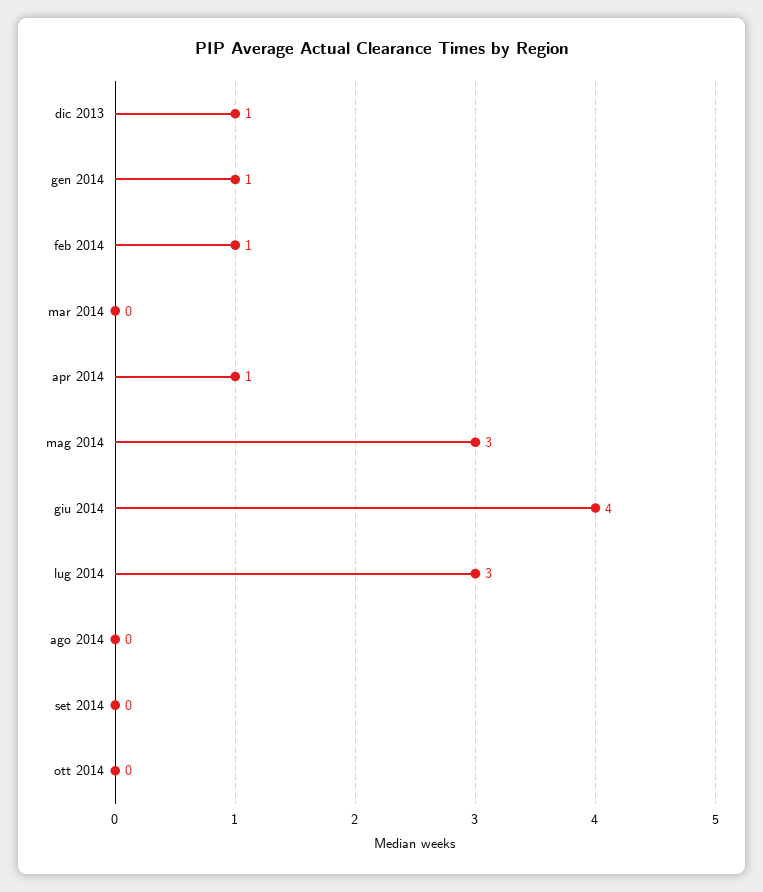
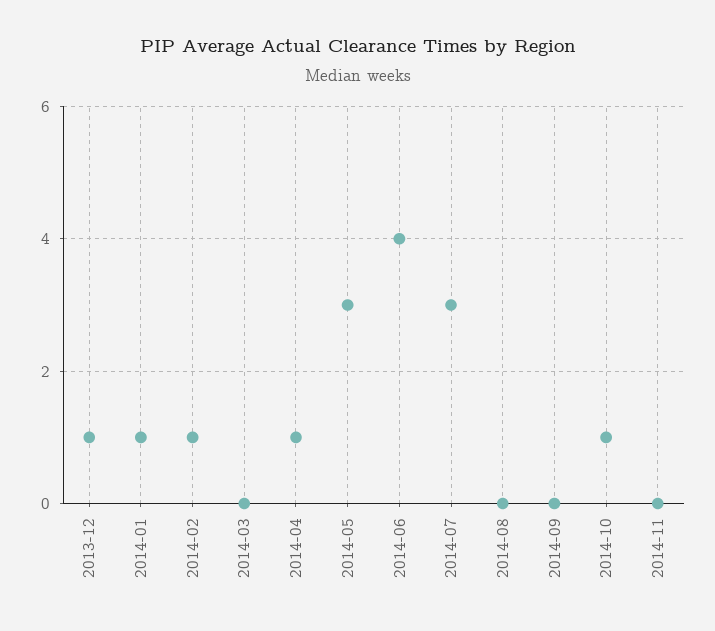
ott 2014: 0 -> 1
2014-11: none -> 0

